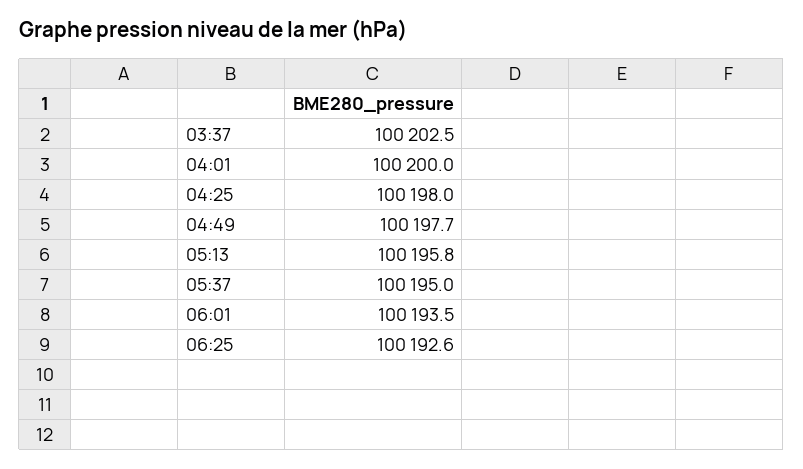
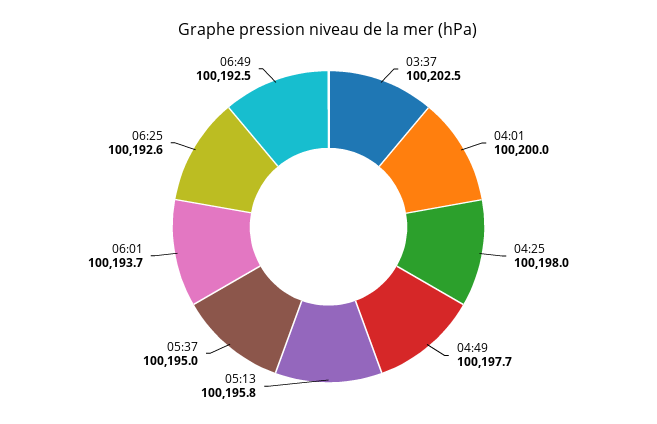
06:01: 100193.5 -> 100193.7
06:49: none -> 100192.5

